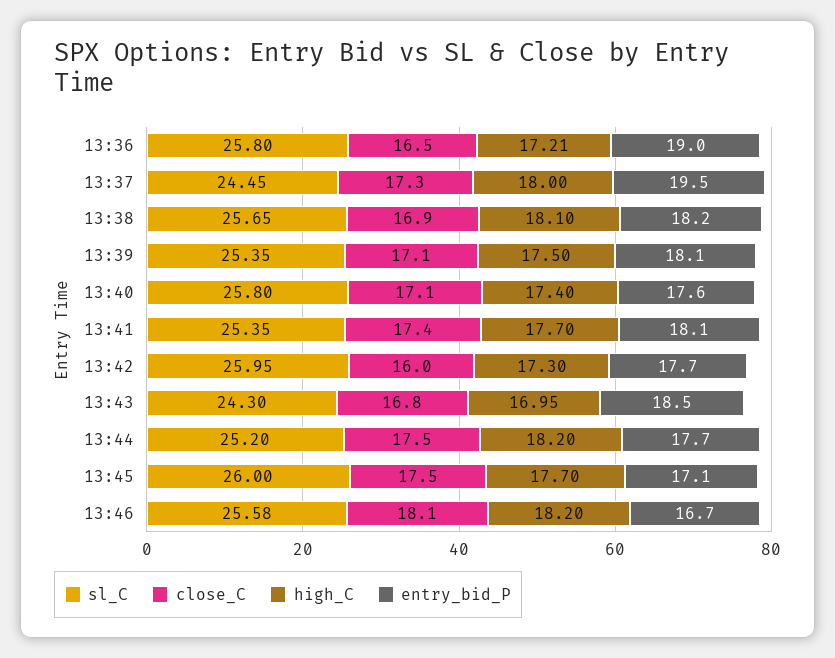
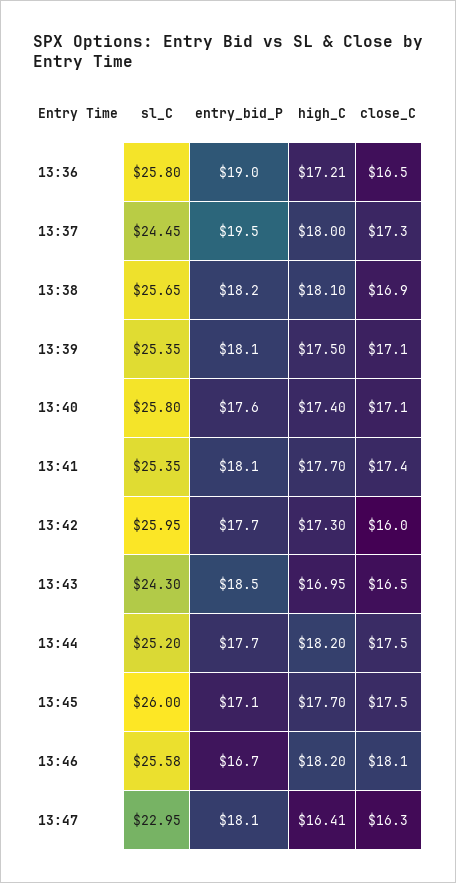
close_C, 13:43: 16.8 -> 16.5
sl_C, 13:47: none -> 22.95
entry_bid_P, 13:47: none -> 18.1
high_C, 13:47: none -> 16.41
close_C, 13:47: none -> 16.3

